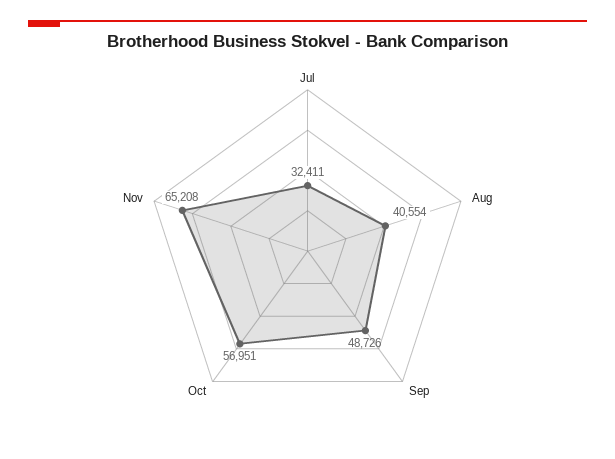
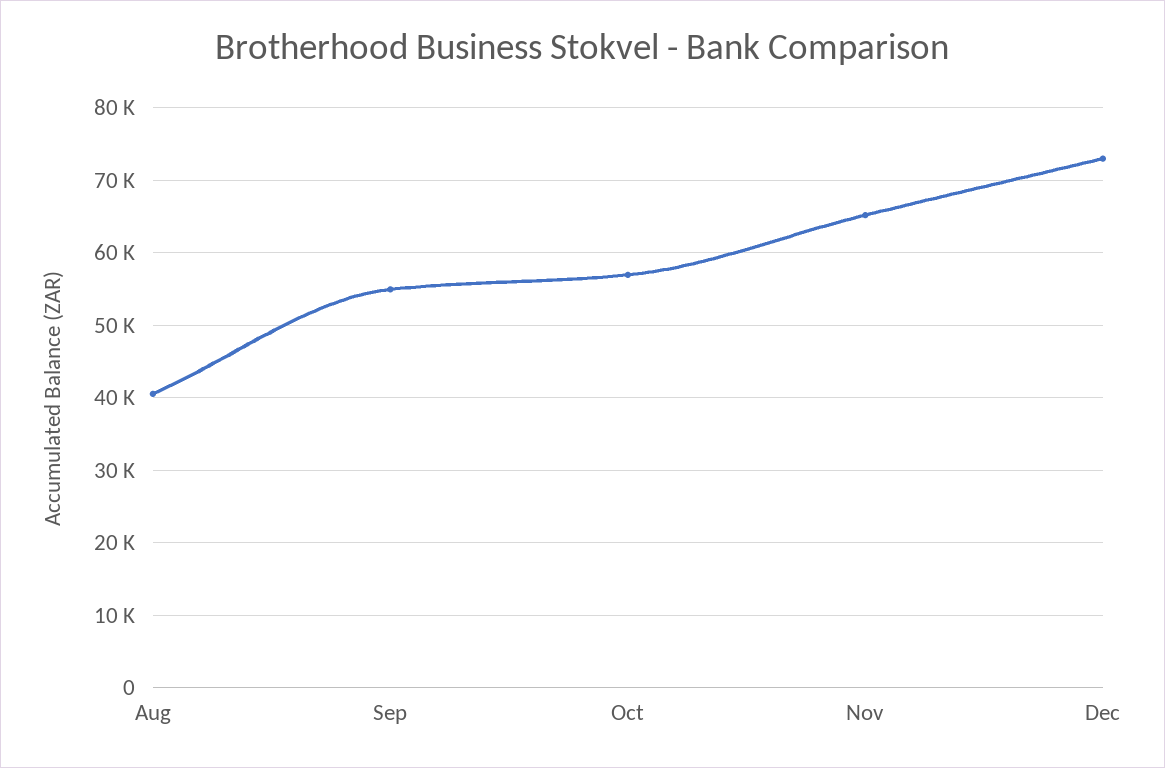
Jul: 32411 -> none
Sep: 48726 -> 55000
Dec: none -> 73000

